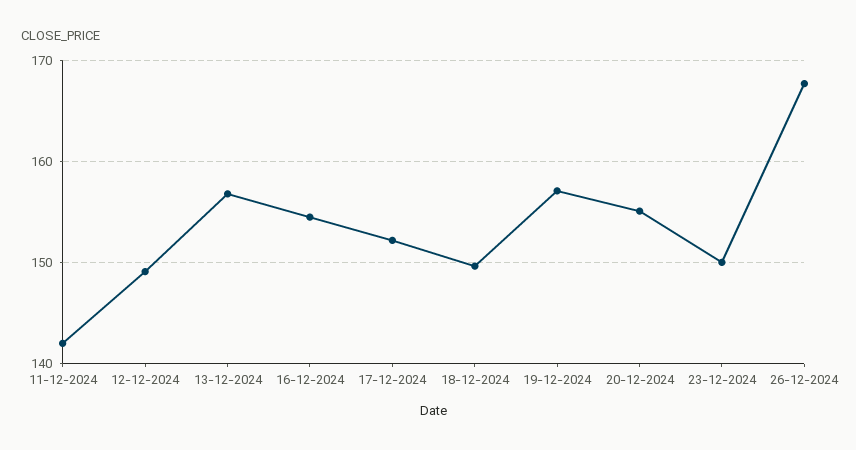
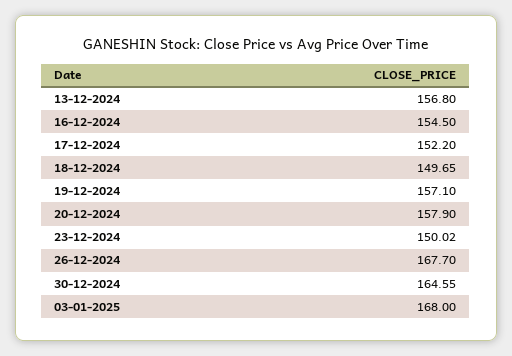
11-12-2024: 142 -> none
12-12-2024: 149 -> none
20-12-2024: 155 -> 157.9
30-12-2024: none -> 164.55
03-01-2025: none -> 168

